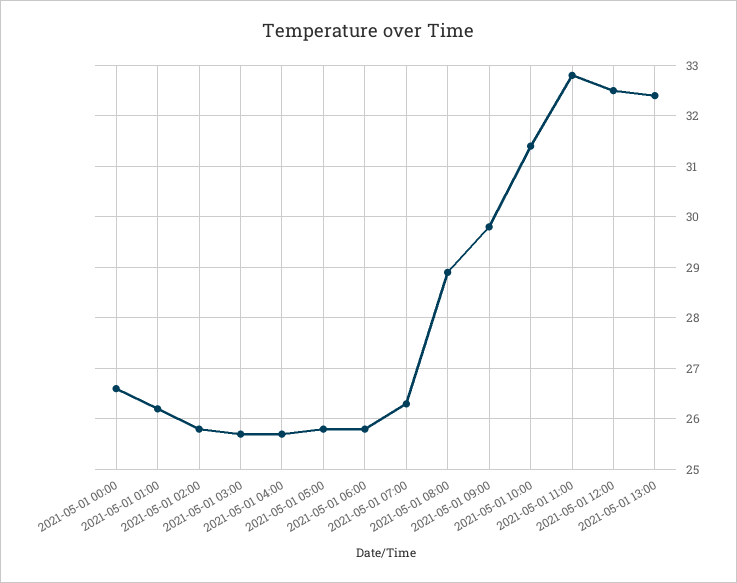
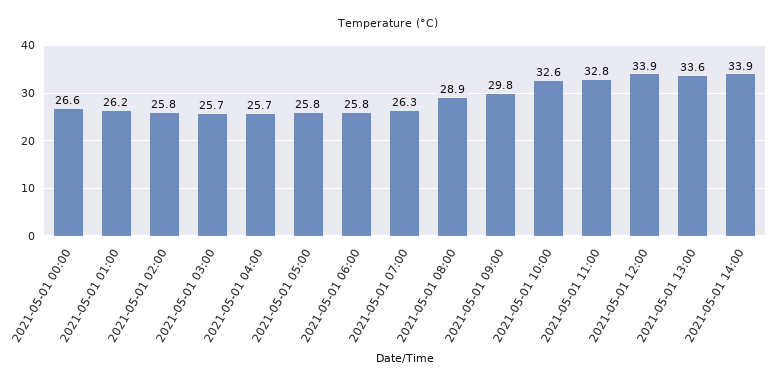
2021-05-01 10:00: 31.5 -> 32.6
2021-05-01 12:00: 32.5 -> 33.9
2021-05-01 13:00: 32.5 -> 33.6
2021-05-01 14:00: none -> 33.9

